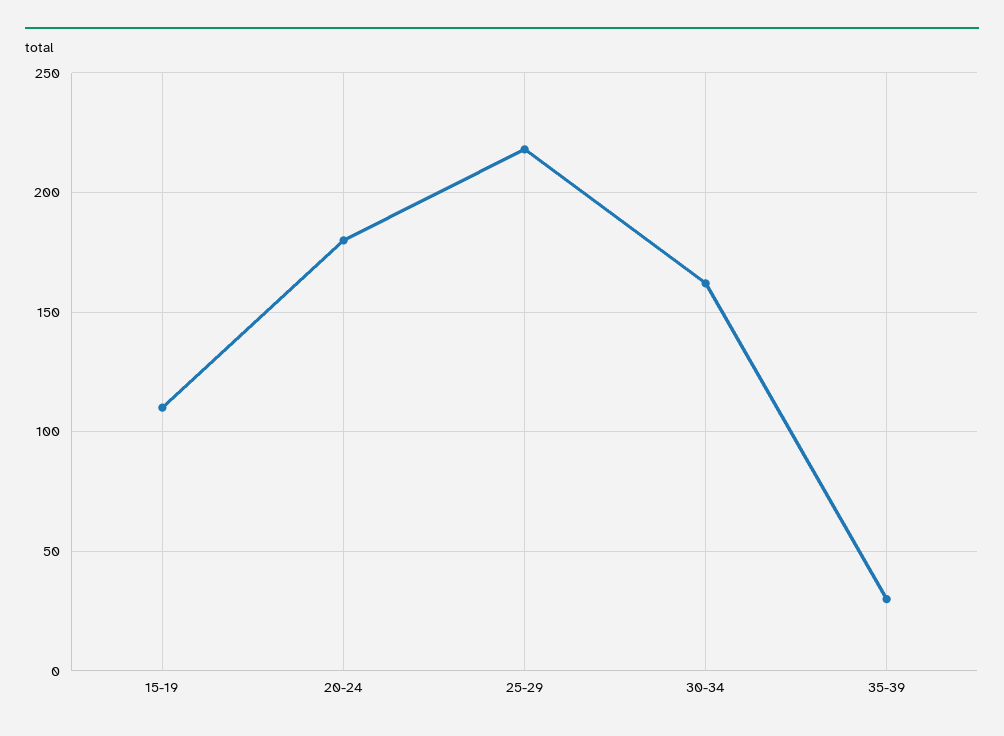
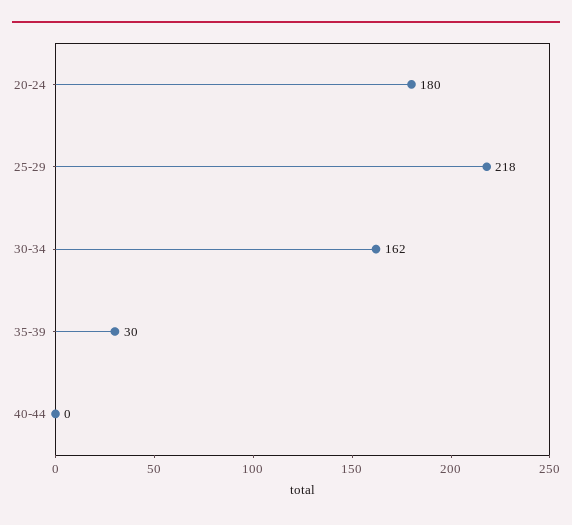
15-19: 110 -> none
40-44: none -> 0

